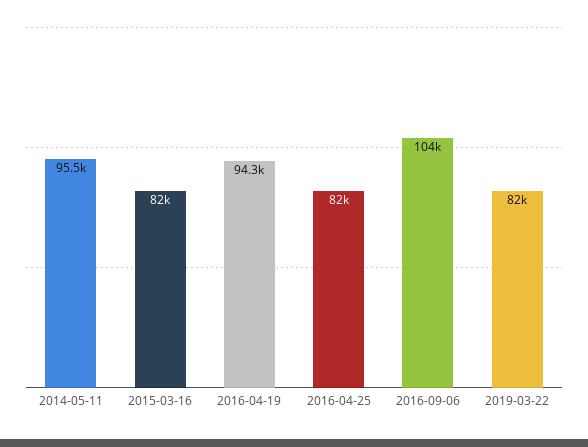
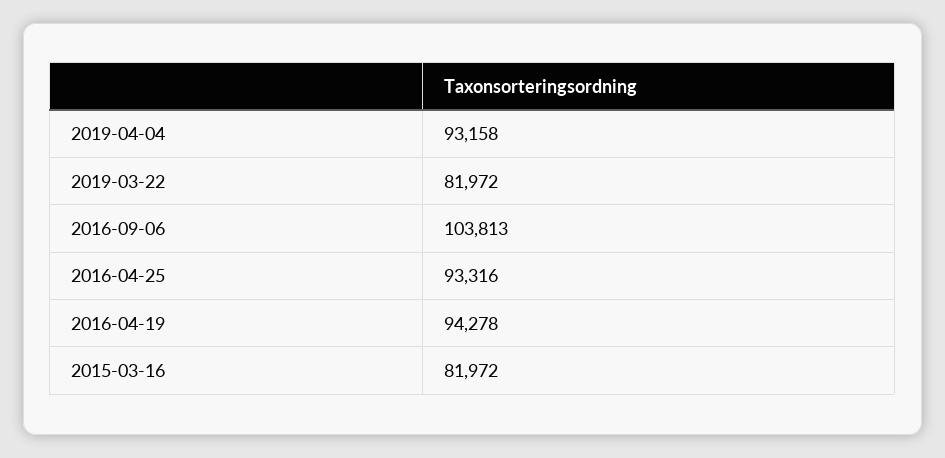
2014-05-11: 95500 -> none
2016-04-25: 82000 -> 93316
2019-04-04: none -> 93158

